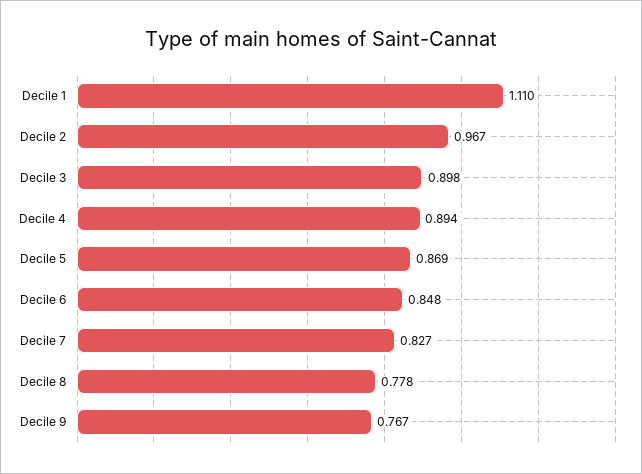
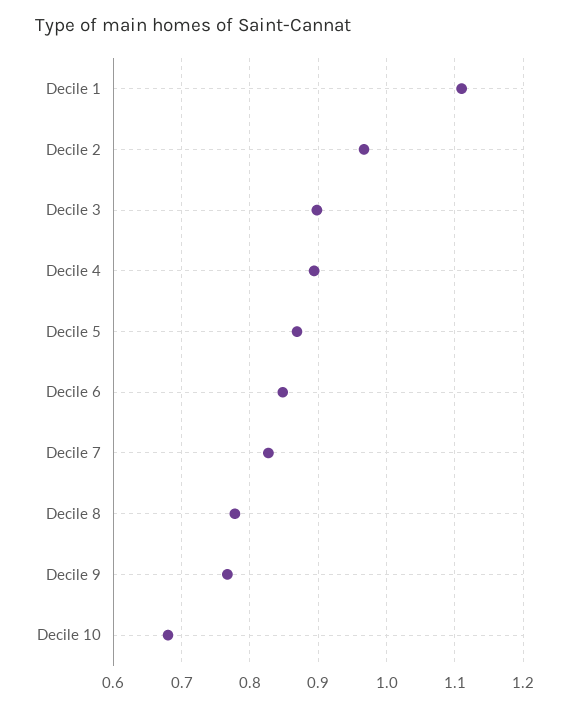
Decile 10: none -> 0.68

